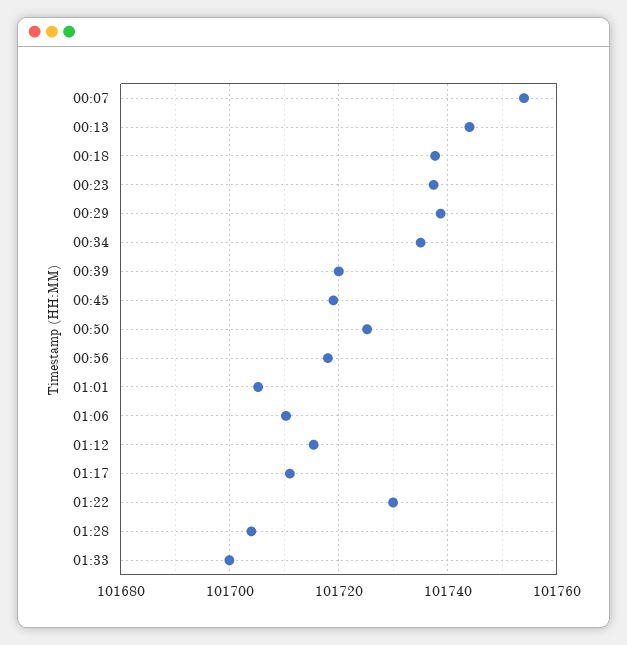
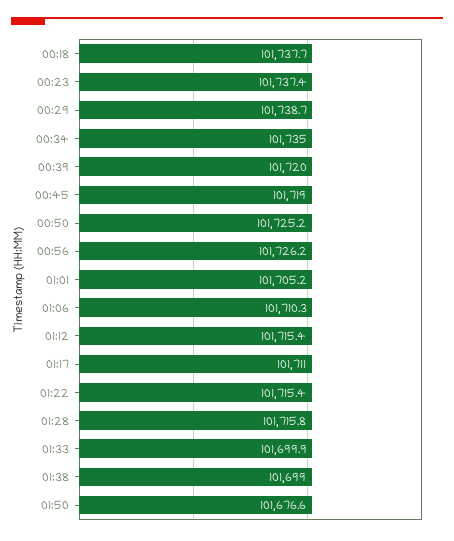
00:07: 101754 -> none
00:13: 101744 -> none
00:56: 101718 -> 101726.2
01:22: 101730 -> 101715.4
01:28: 101704 -> 101715.8
01:38: none -> 101699
01:50: none -> 101676.6

